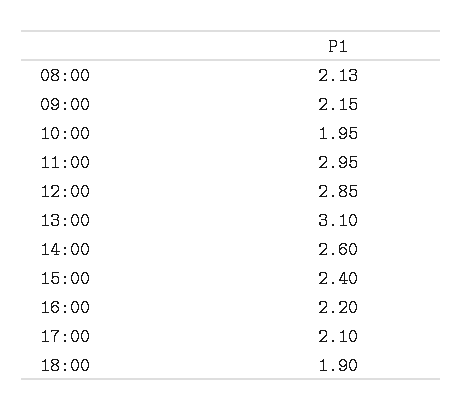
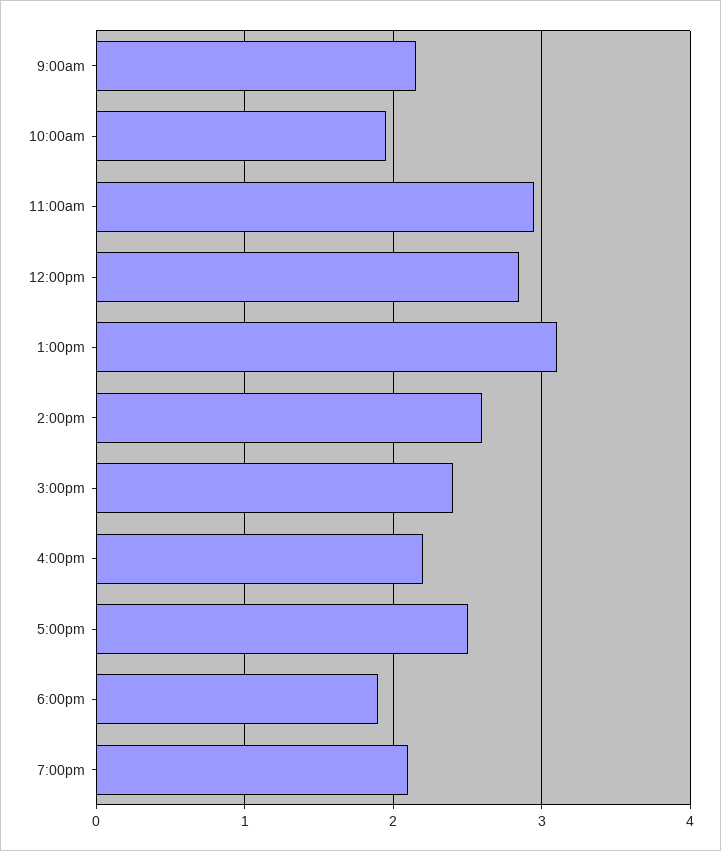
08:00: 2.13 -> none
17:00: 2.1 -> 2.5
7:00pm: none -> 2.1

